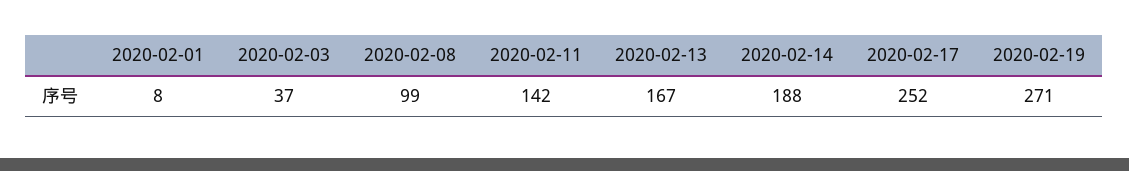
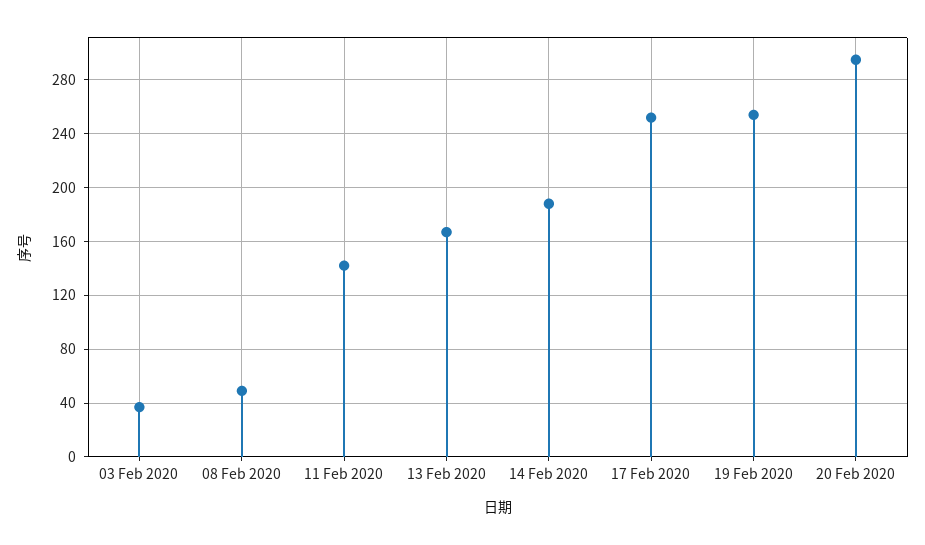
2020-02-01: 8 -> none
2020-02-08: 99 -> 50
2020-02-19: 271 -> 255
20 Feb 2020: none -> 295

